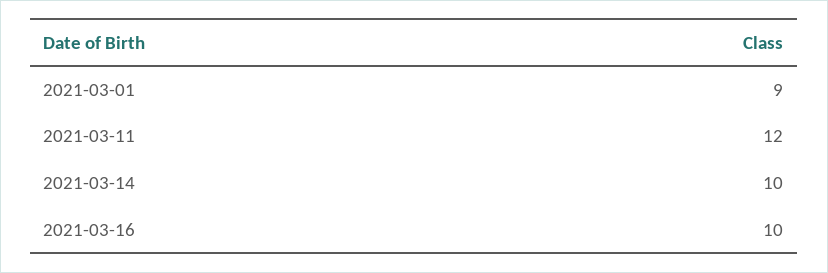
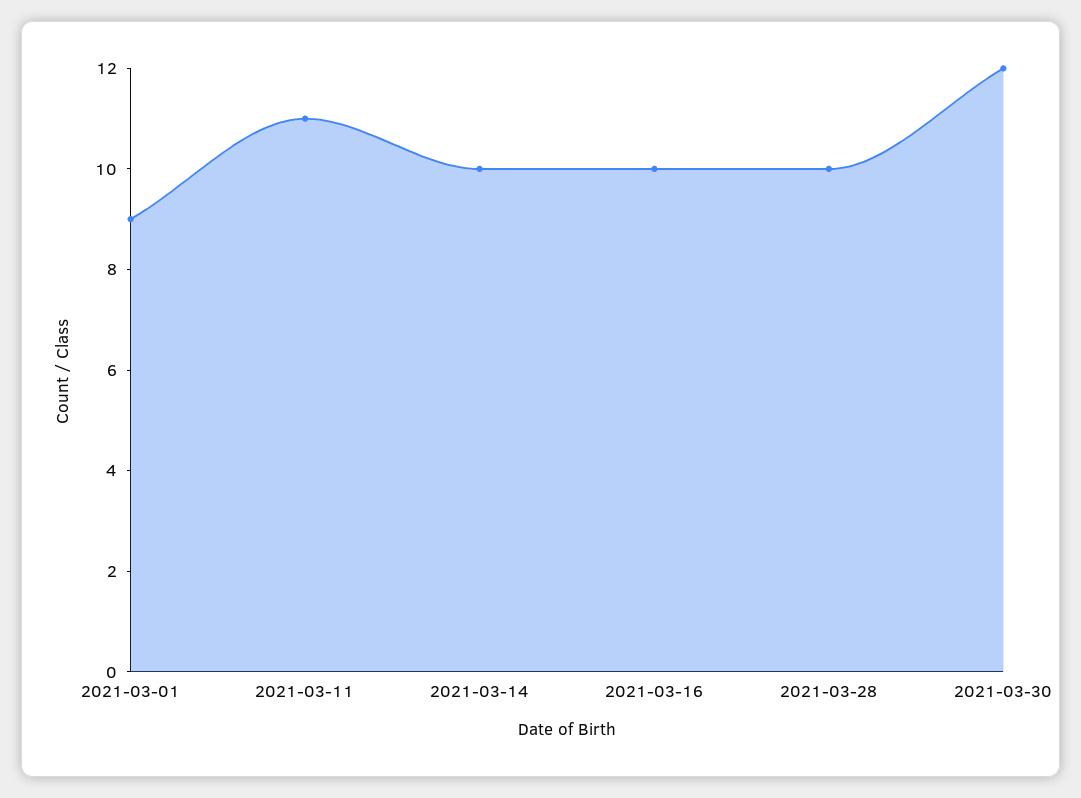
2021-03-11: 12 -> 11
2021-03-28: none -> 10
2021-03-30: none -> 12

